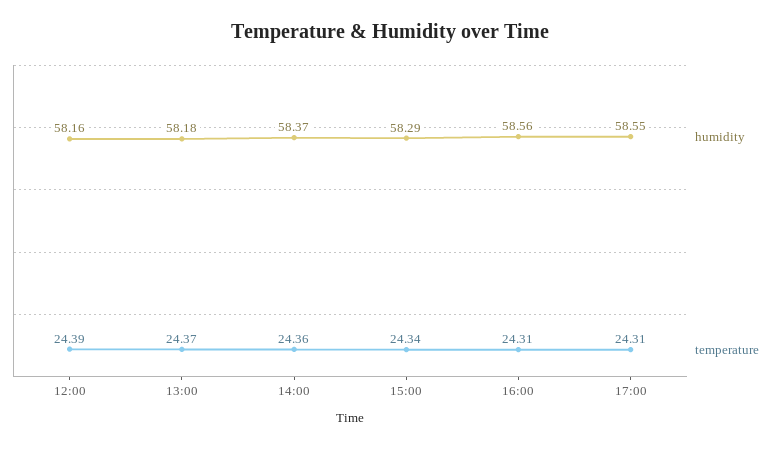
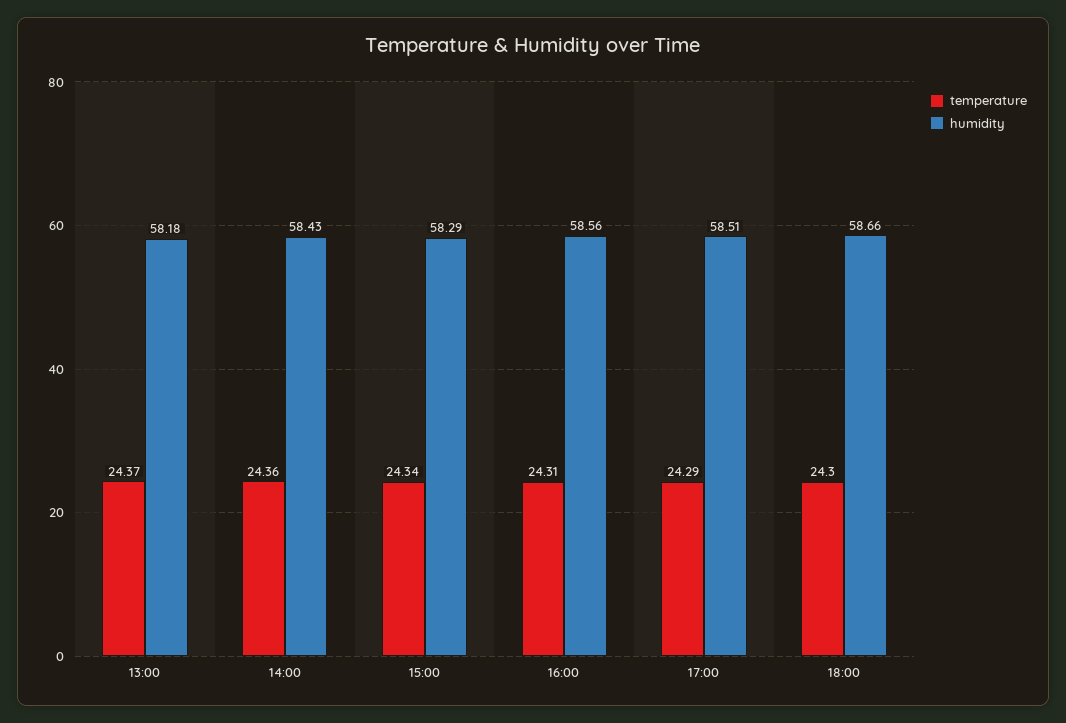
humidity, 12:00: 58.16 -> none
temperature, 12:00: 24.39 -> none
humidity, 14:00: 58.37 -> 58.43
humidity, 17:00: 58.55 -> 58.51
temperature, 17:00: 24.31 -> 24.29
temperature, 18:00: none -> 24.3
humidity, 18:00: none -> 58.66

